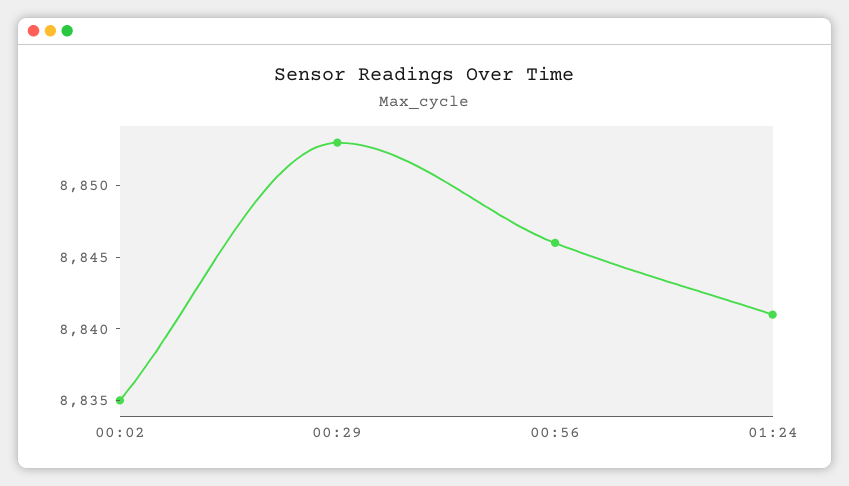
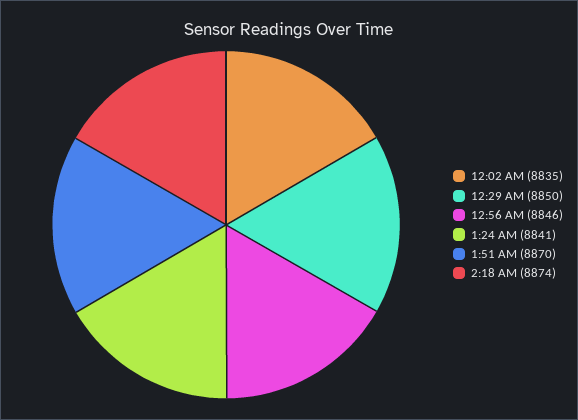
00:29: 8853 -> 8850
1:51 AM: none -> 8870
2:18 AM: none -> 8874

